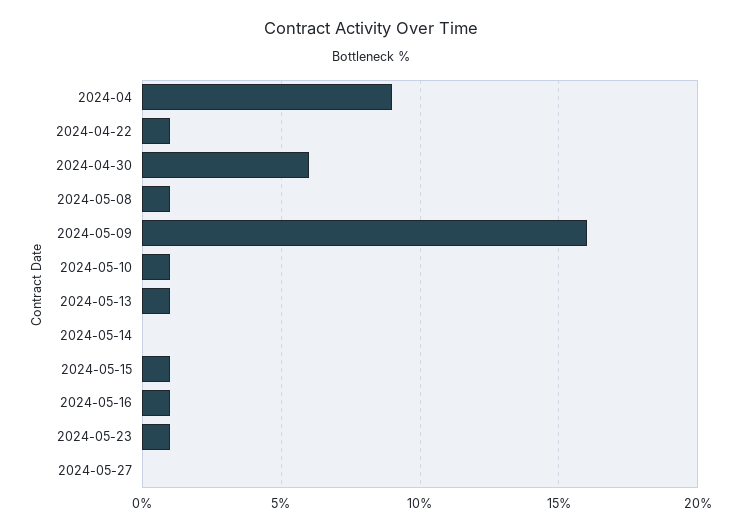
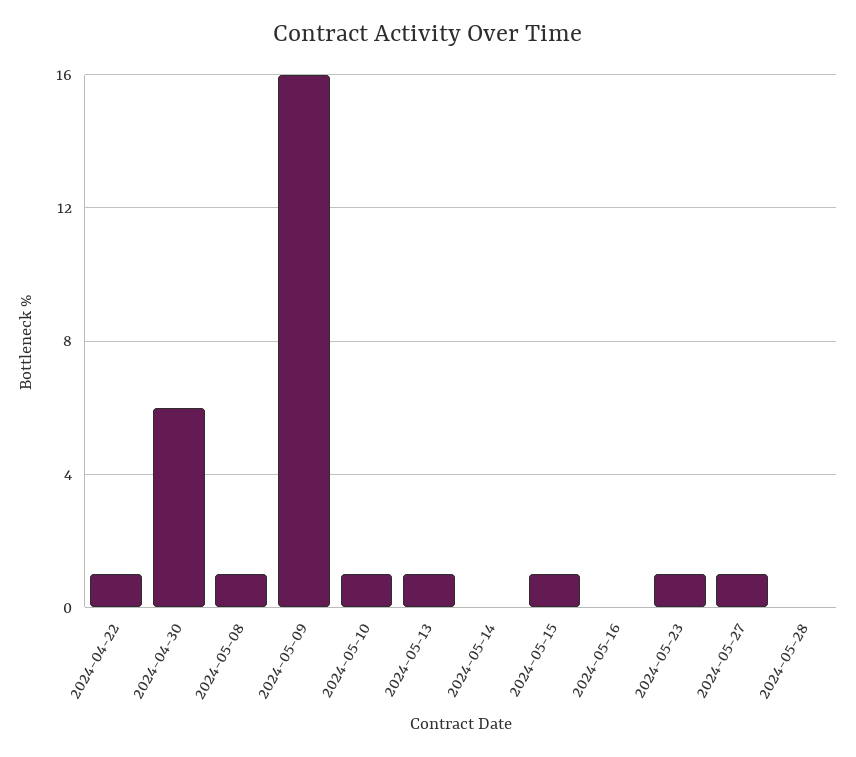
2024-04: 9 -> none
2024-05-16: 1 -> 0
2024-05-27: 0 -> 1
2024-05-28: none -> 0

